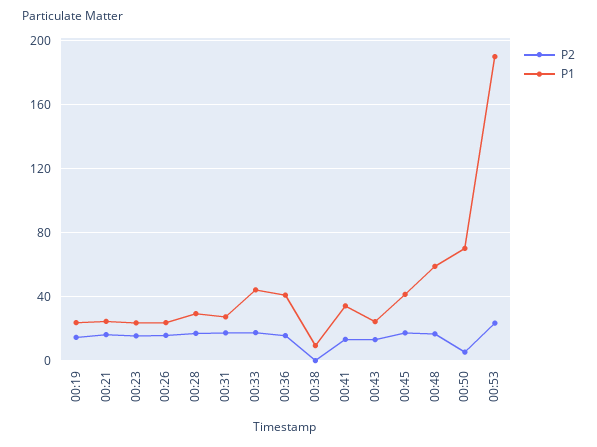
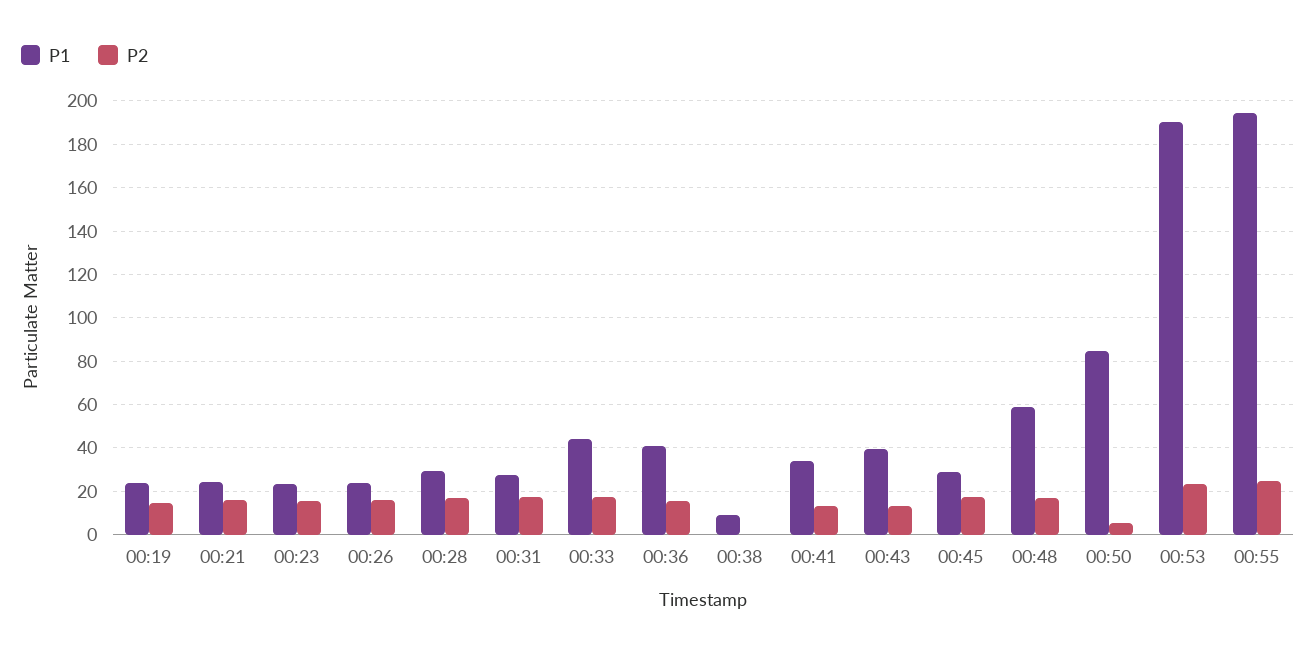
P1, 00:43: 25 -> 40
P1, 00:45: 40 -> 30
P1, 00:50: 70 -> 85
P1, 00:55: none -> 195
P2, 00:55: none -> 25

